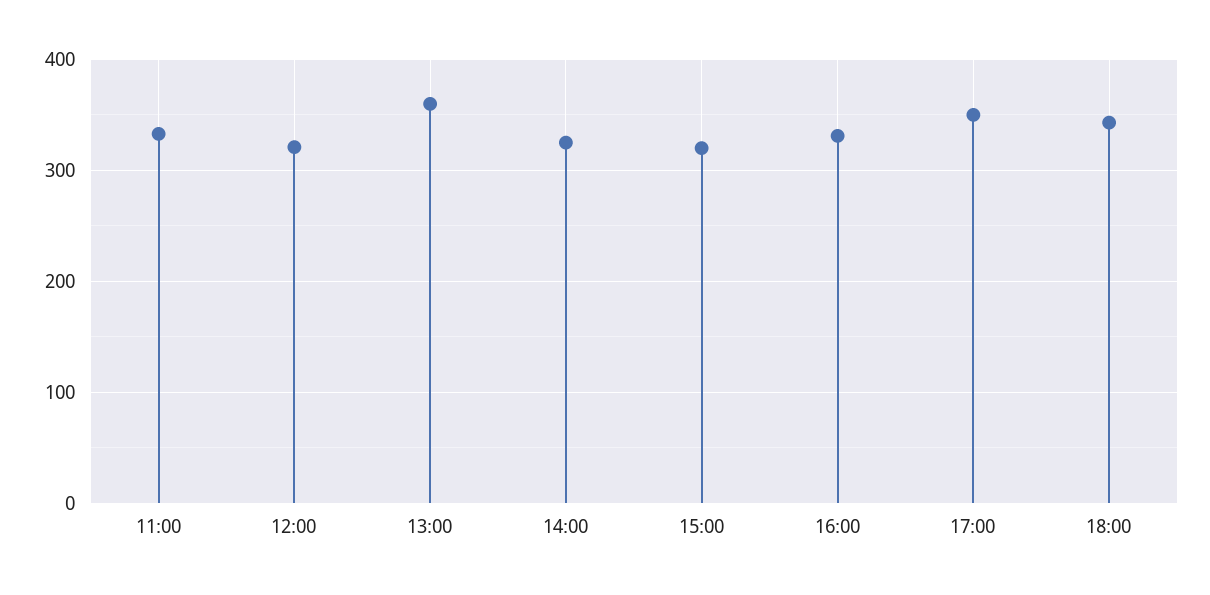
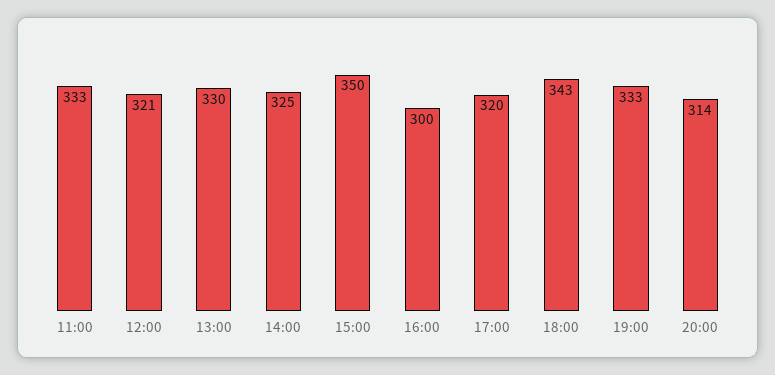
13:00: 360 -> 330
15:00: 320 -> 350
16:00: 330 -> 300
17:00: 350 -> 320
19:00: none -> 333
20:00: none -> 314

